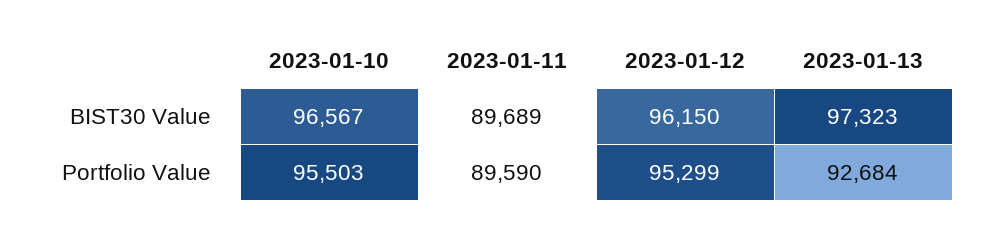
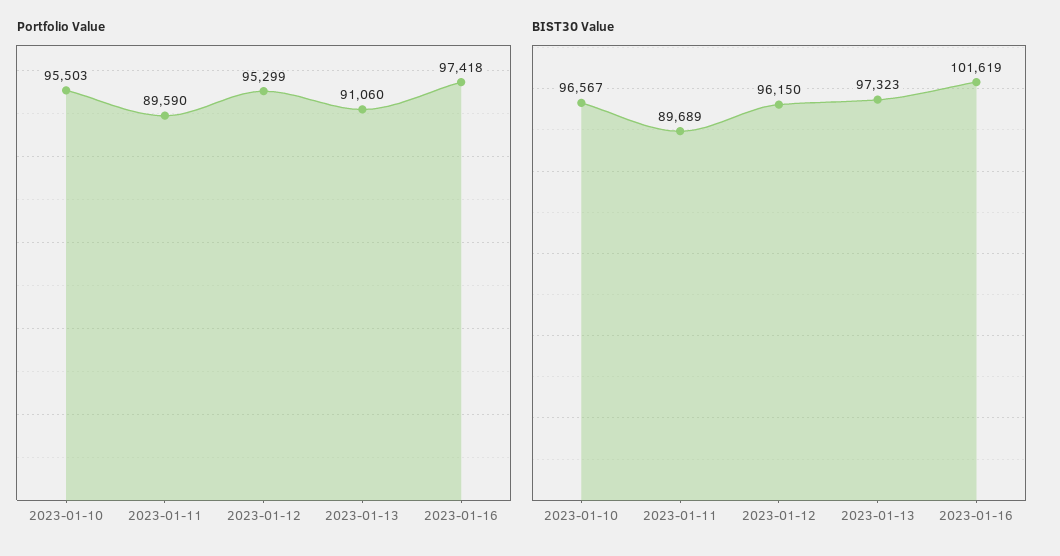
Portfolio Value, 2023-01-13: 92684 -> 91060
Portfolio Value, 2023-01-16: none -> 97418
BIST30 Value, 2023-01-16: none -> 101619

